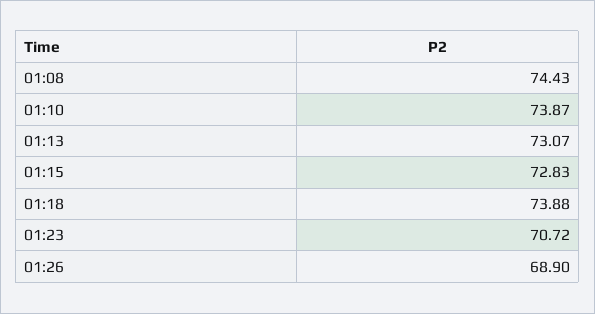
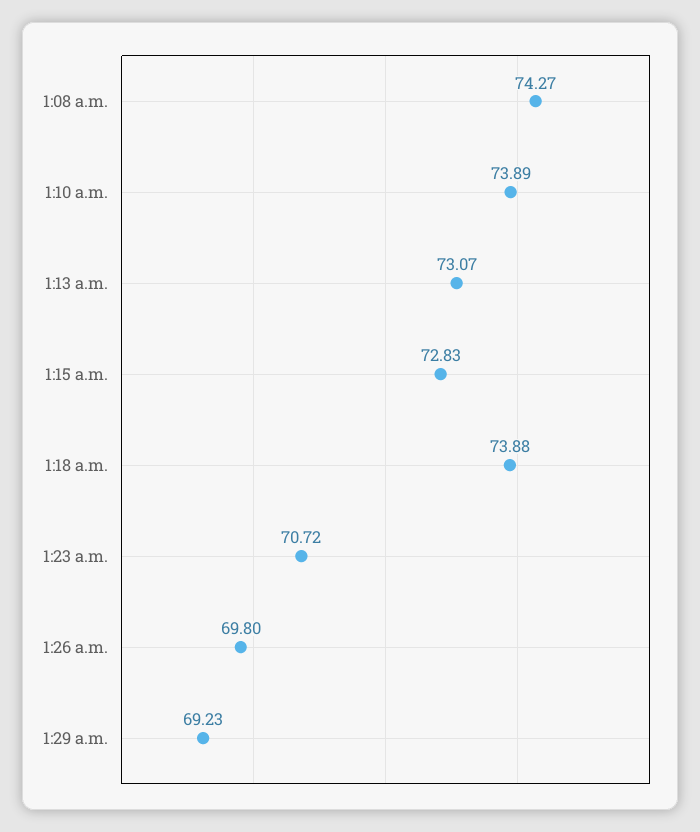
01:08: 74.43 -> 74.27
01:10: 73.87 -> 73.89
01:26: 68.9 -> 69.8
1:29 a.m.: none -> 69.23

